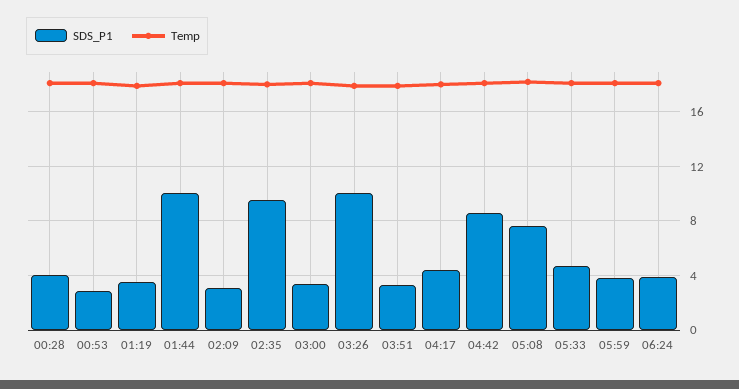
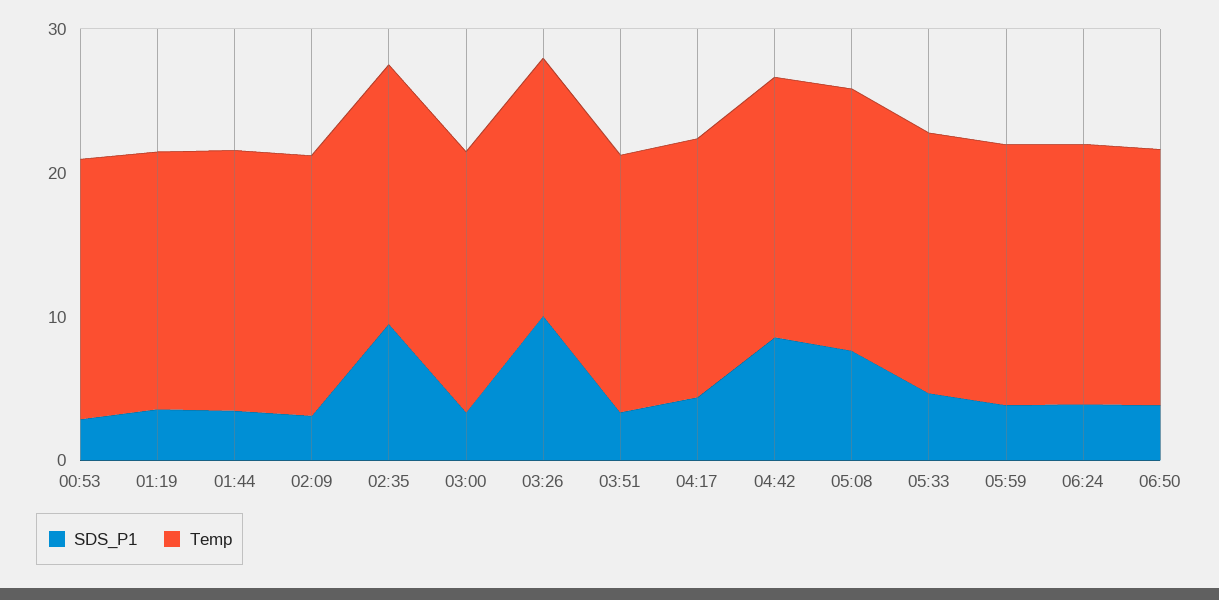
SDS_P1, 00:28: 4 -> none
Temp, 00:28: 18 -> none
SDS_P1, 01:44: 10 -> 4
SDS_P1, 06:50: none -> 4
Temp, 06:50: none -> 18

